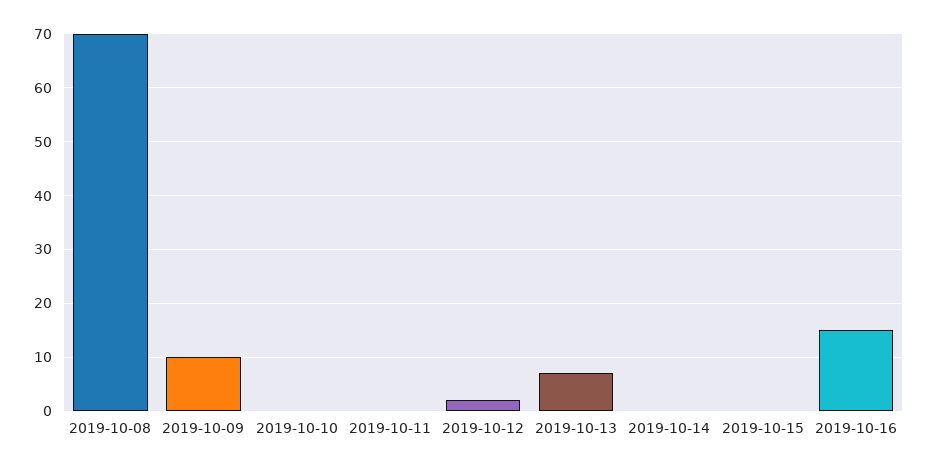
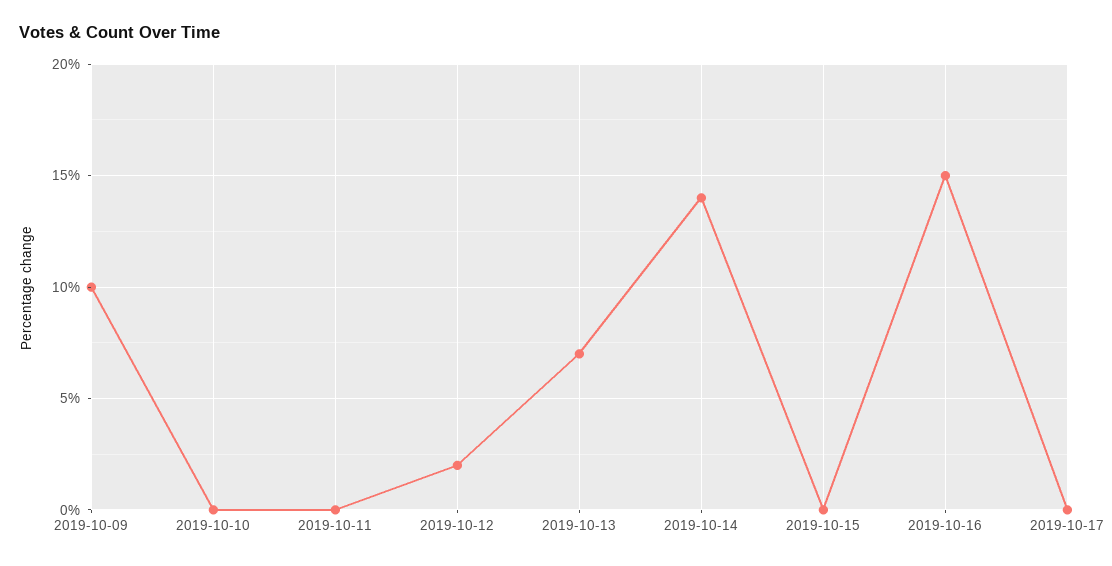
2019-10-08: 70 -> none
2019-10-14: 0 -> 14
2019-10-17: none -> 0

